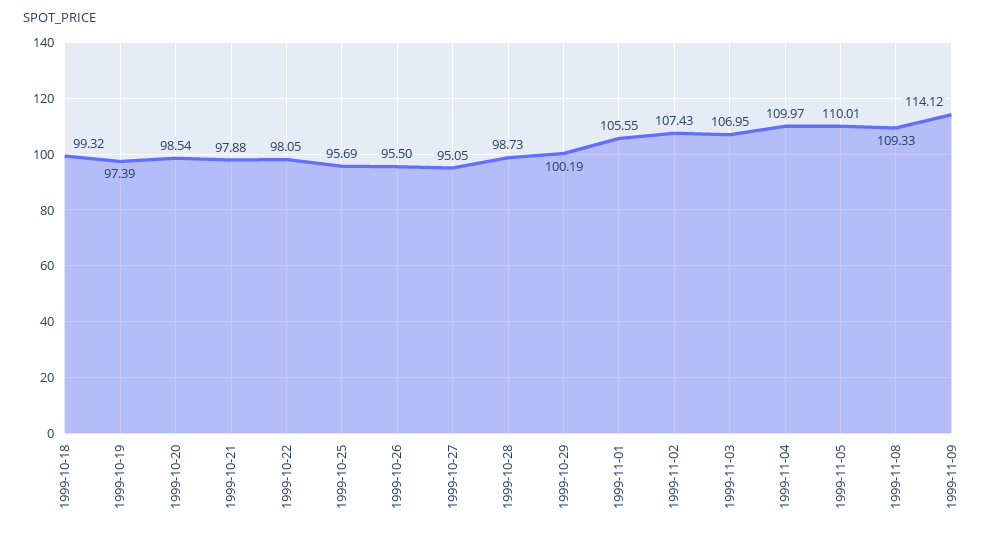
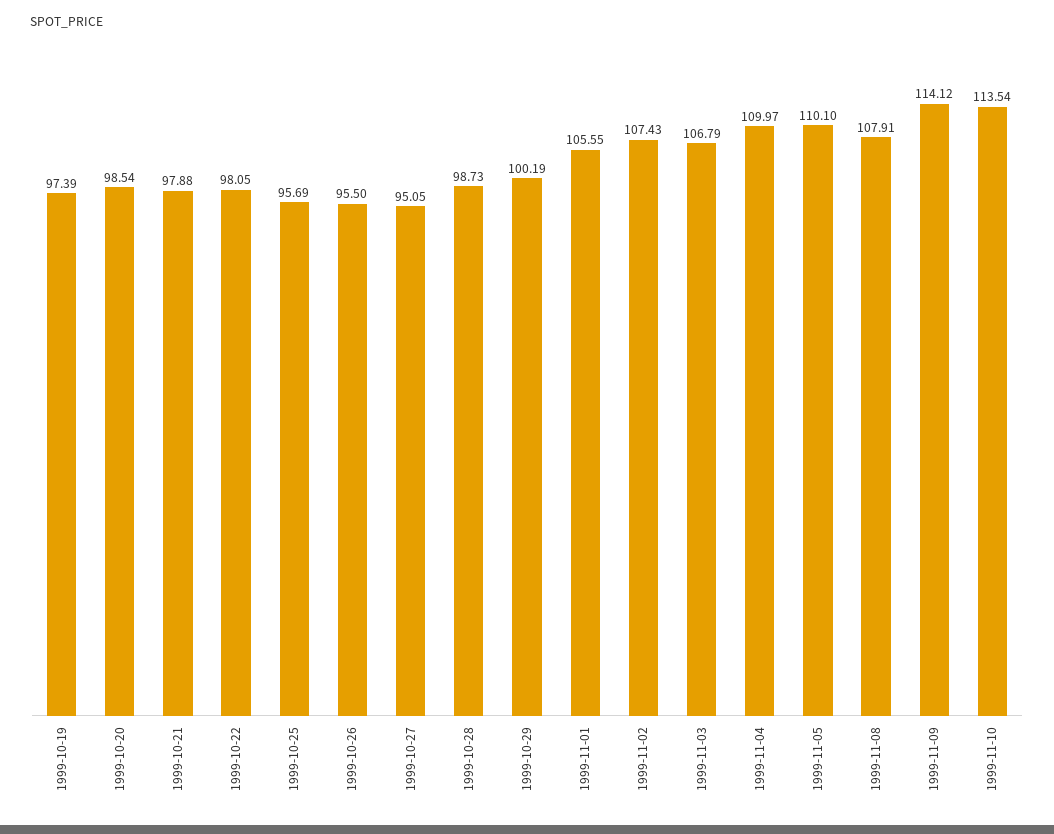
1999-10-18: 99.32 -> none
1999-11-03: 106.95 -> 106.79
1999-11-05: 110.01 -> 110.1
1999-11-08: 109.33 -> 107.91
1999-11-10: none -> 113.54

